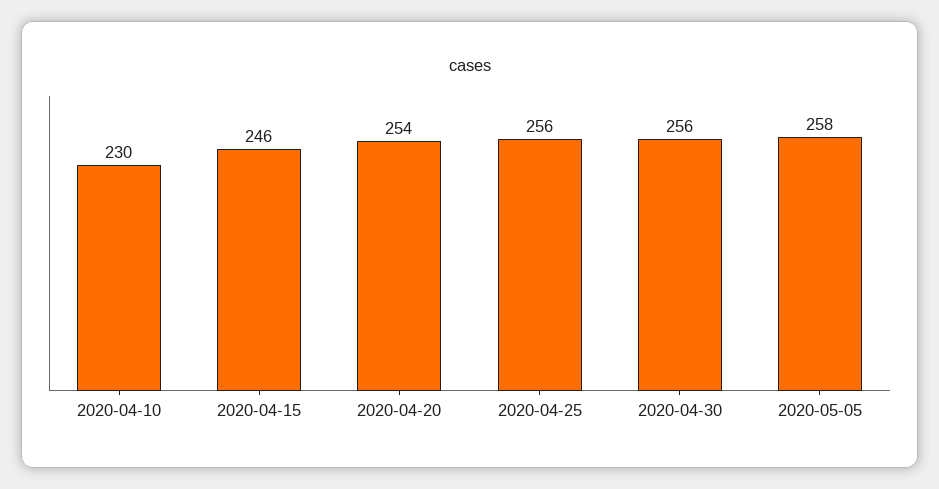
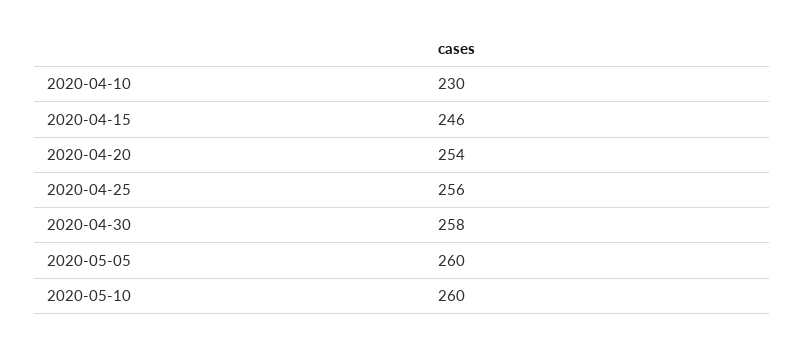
2020-04-30: 256 -> 258
2020-05-05: 258 -> 260
2020-05-10: none -> 260

